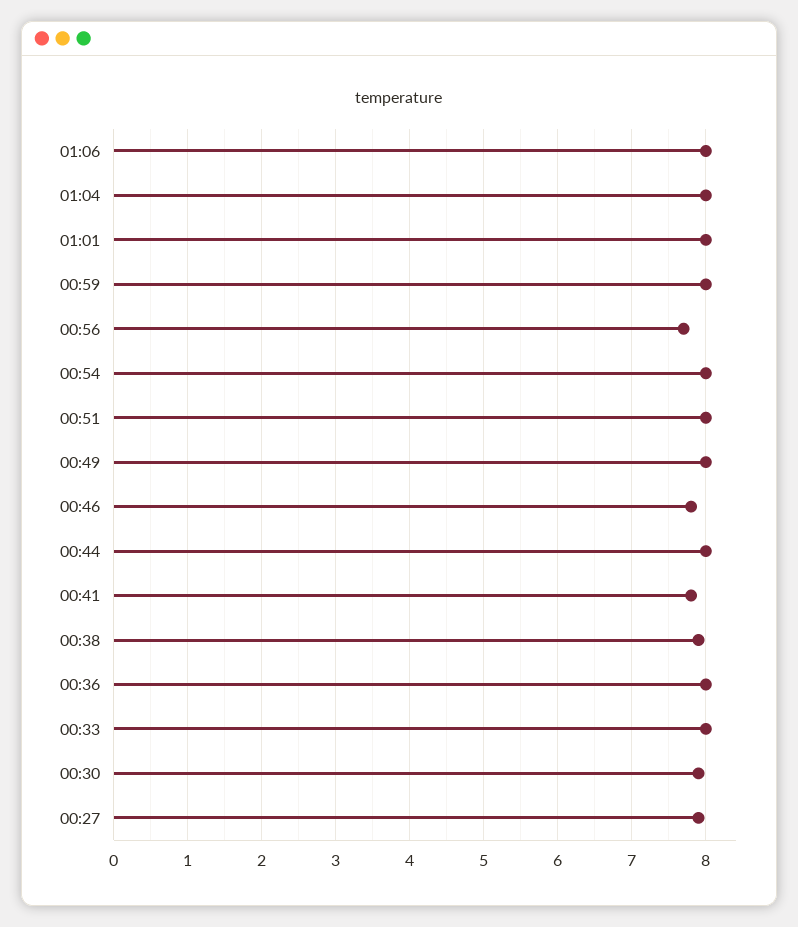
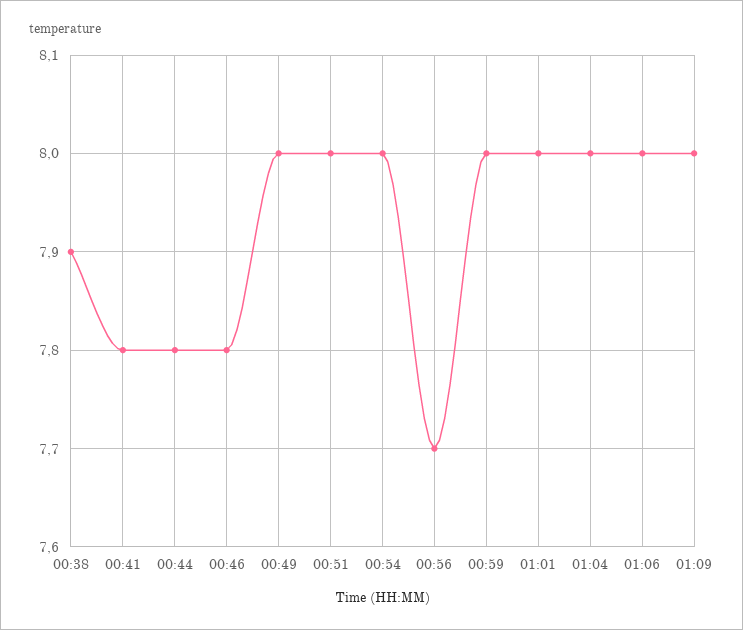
00:44: 8 -> 7.8
00:36: 8 -> none
00:33: 8 -> none
00:30: 7.9 -> none
00:27: 7.9 -> none
01:09: none -> 8

